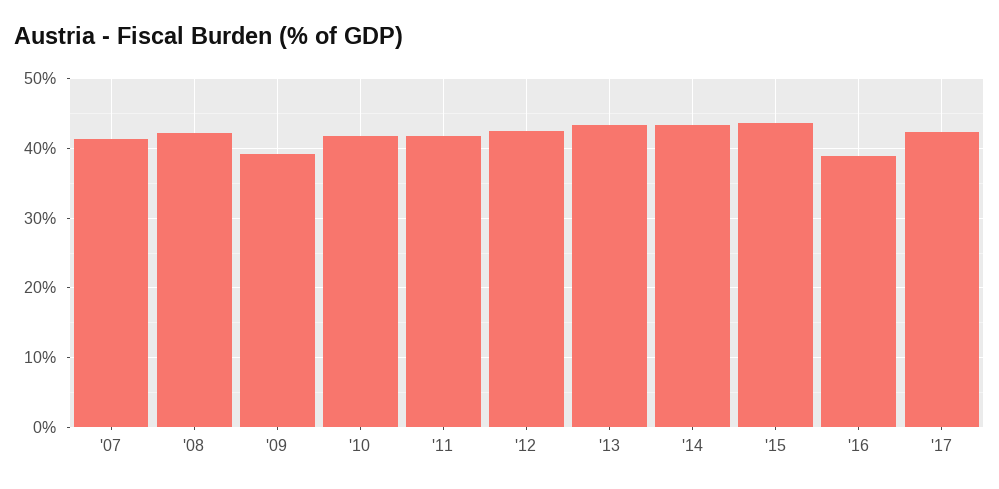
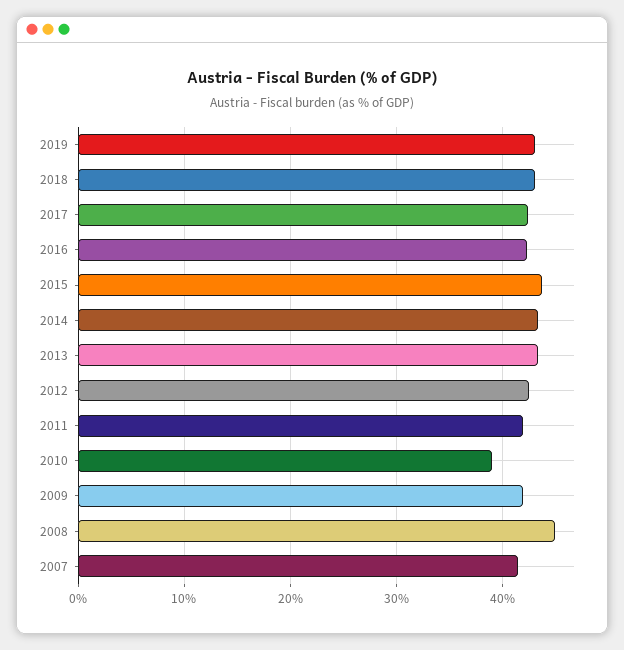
'08: 42 -> 45
'09: 39 -> 42
'10: 42 -> 39
'16: 39 -> 42
2019: none -> 43
2018: none -> 43

